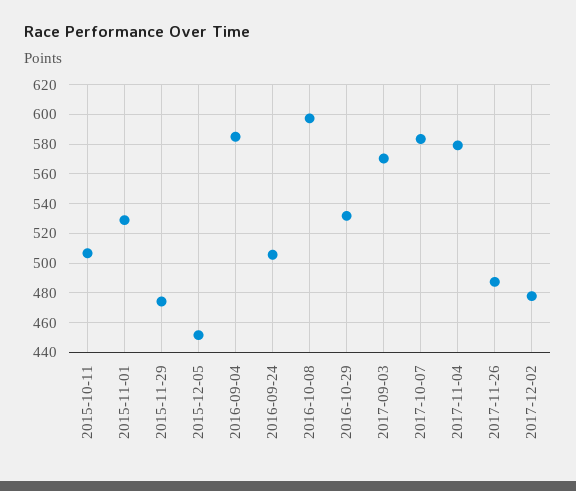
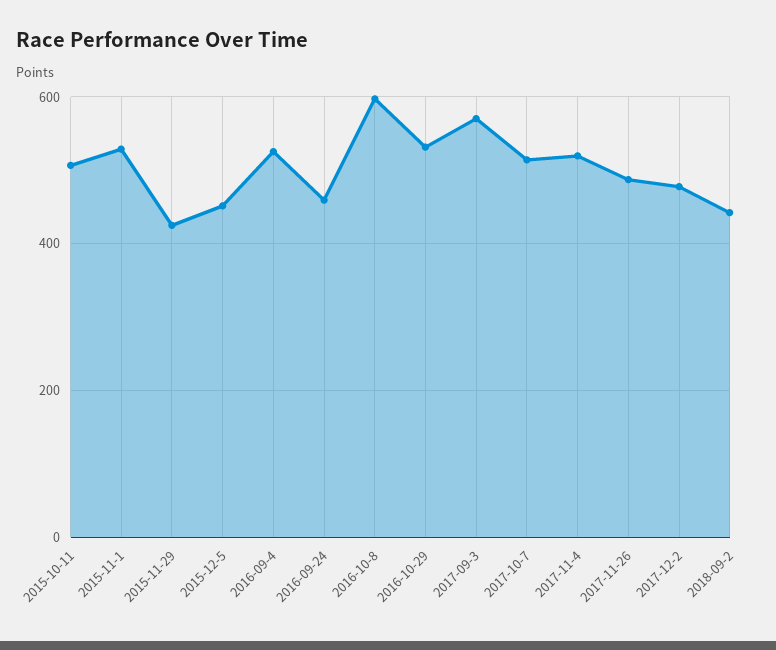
2015-11-29: 475 -> 420
2016-09-04: 585 -> 520
2016-09-24: 505 -> 460
2017-10-07: 585 -> 520
2017-11-04: 580 -> 520
2018-09-2: none -> 440

